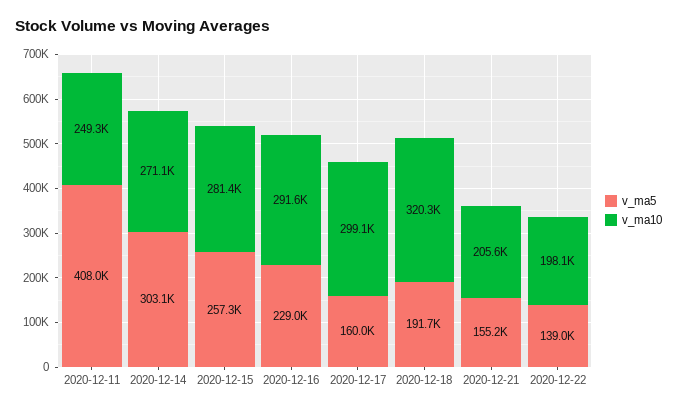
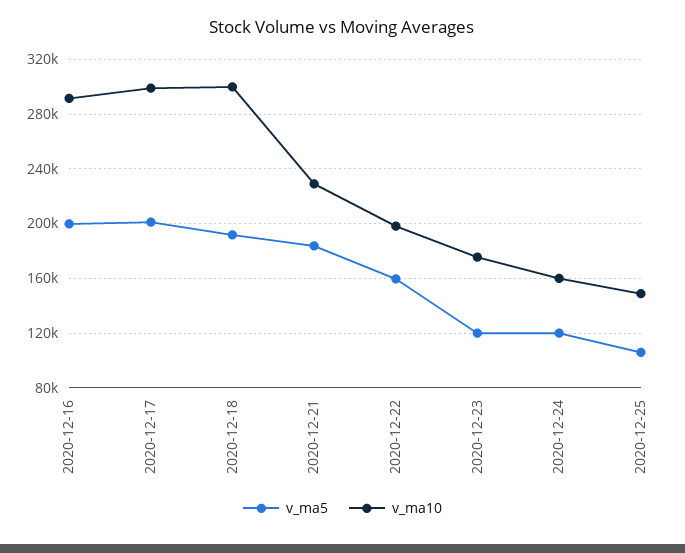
v_ma5, 2020-12-11: 408000 -> none
v_ma10, 2020-12-11: 249300 -> none
v_ma5, 2020-12-14: 303100 -> none
v_ma10, 2020-12-14: 271100 -> none
v_ma5, 2020-12-15: 257300 -> none
v_ma10, 2020-12-15: 281400 -> none
v_ma5, 2020-12-16: 229000 -> 200000
v_ma5, 2020-12-17: 160000 -> 200000
v_ma10, 2020-12-18: 320300 -> 300000
v_ma5, 2020-12-21: 155200 -> 185000
v_ma10, 2020-12-21: 205600 -> 230000
v_ma5, 2020-12-22: 139000 -> 160000
v_ma5, 2020-12-23: none -> 120000
v_ma10, 2020-12-23: none -> 175000
v_ma5, 2020-12-24: none -> 120000
v_ma10, 2020-12-24: none -> 160000
v_ma5, 2020-12-25: none -> 105000
v_ma10, 2020-12-25: none -> 150000

